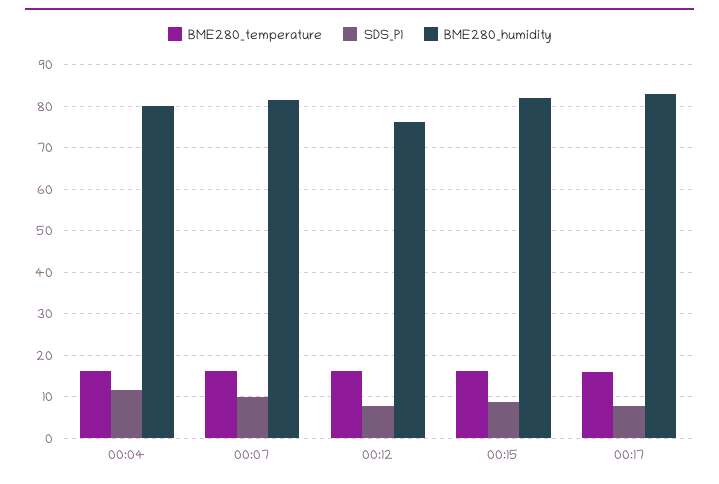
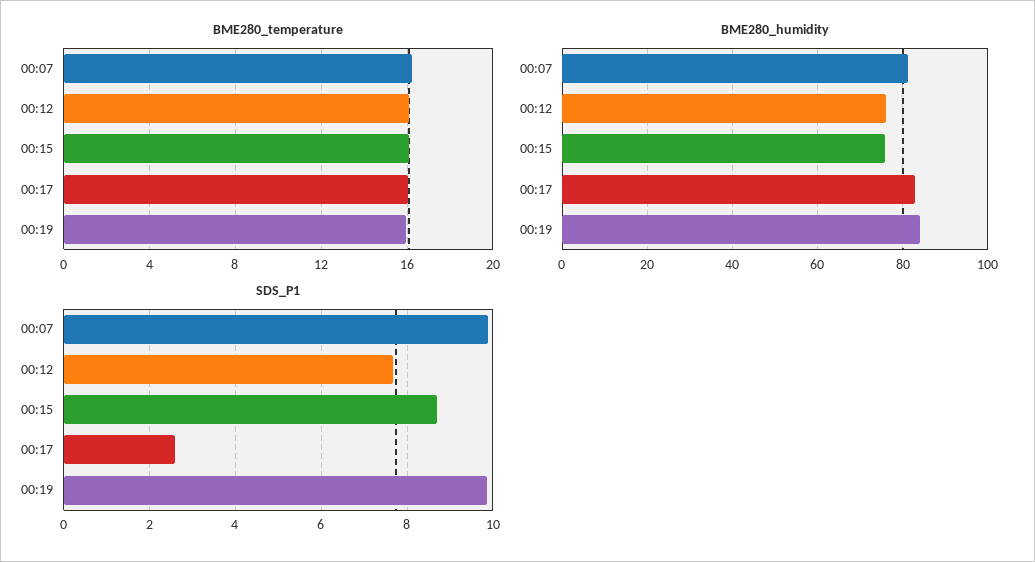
BME280_temperature, 00:04: 16 -> none
SDS_P1, 00:04: 12 -> none
BME280_humidity, 00:04: 80 -> none
BME280_humidity, 00:15: 82 -> 76
SDS_P1, 00:17: 8 -> 2.6
BME280_temperature, 00:19: none -> 16
BME280_humidity, 00:19: none -> 84
SDS_P1, 00:19: none -> 9.8

